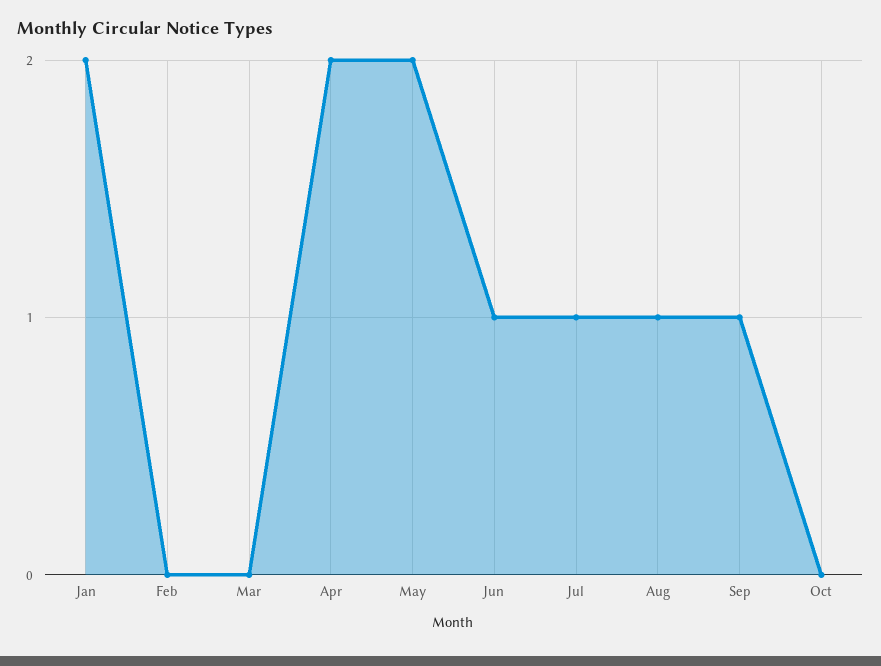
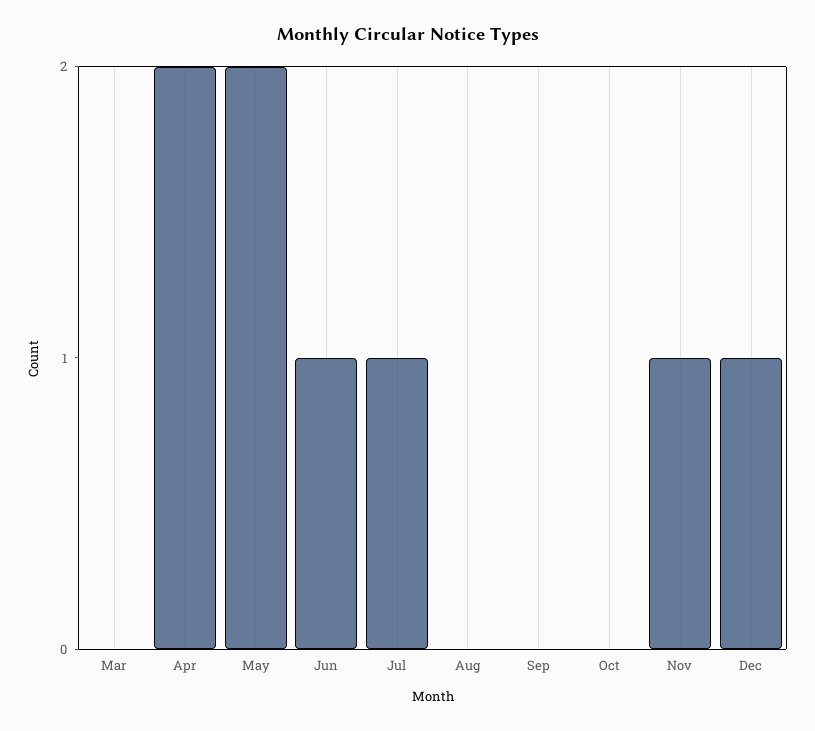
Jan: 2 -> none
Feb: 0 -> none
Aug: 1 -> 0
Sep: 1 -> 0
Nov: none -> 1
Dec: none -> 1

